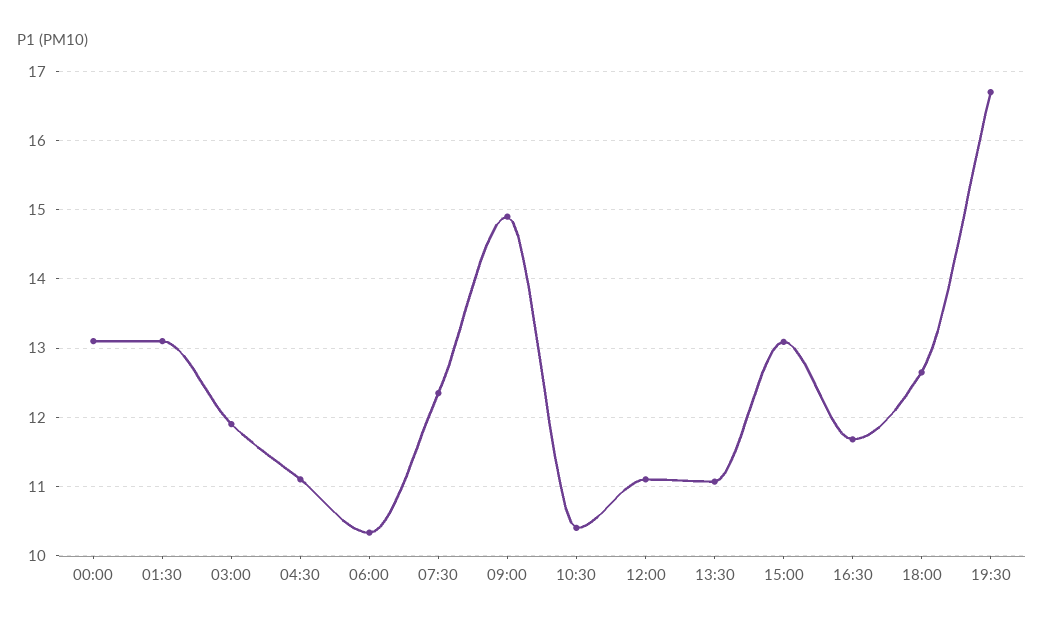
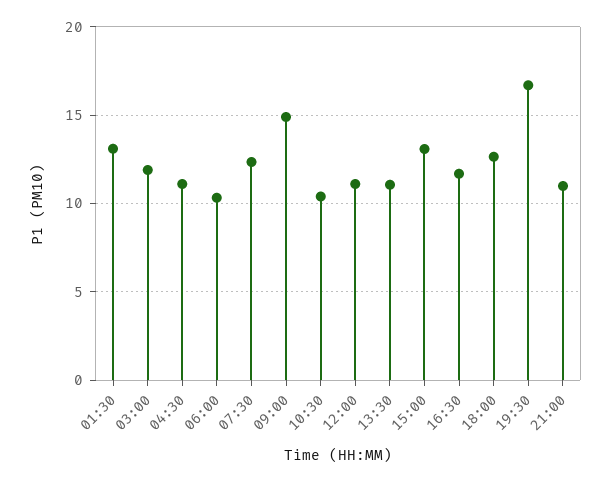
00:00: 13.1 -> none
21:00: none -> 11

